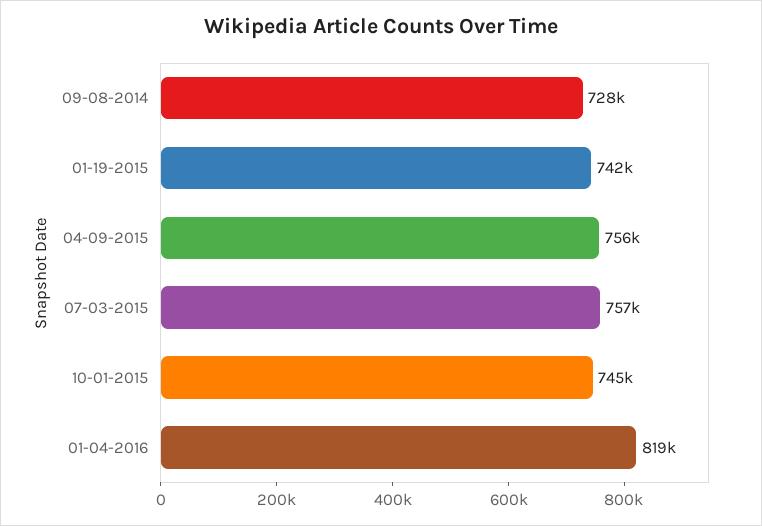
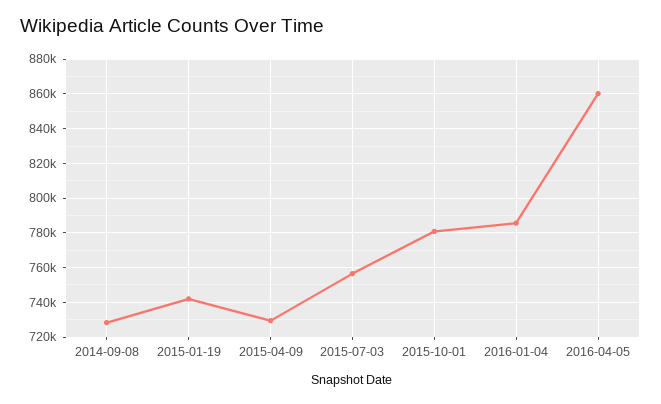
04-09-2015: 756000 -> 730000
10-01-2015: 745000 -> 780000
01-04-2016: 819000 -> 785000
2016-04-05: none -> 860000

